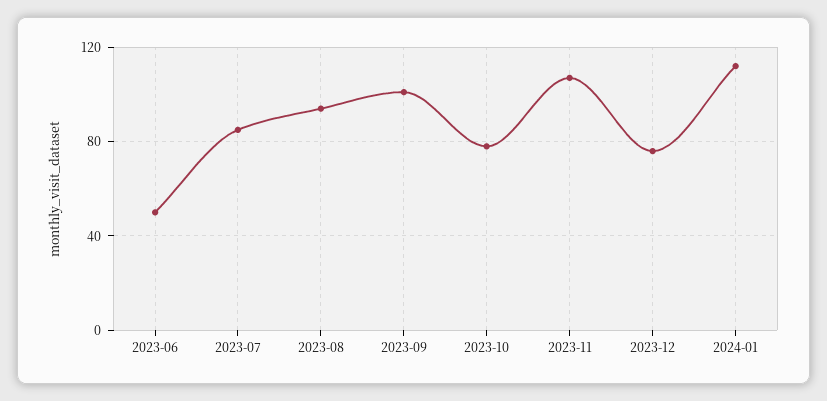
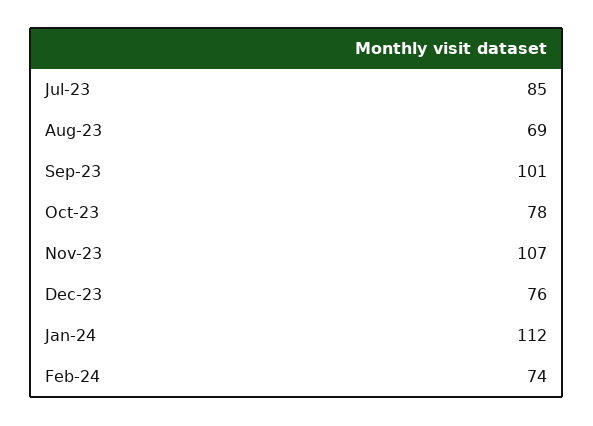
2023-06: 50 -> none
2023-08: 95 -> 69
Feb-24: none -> 74

